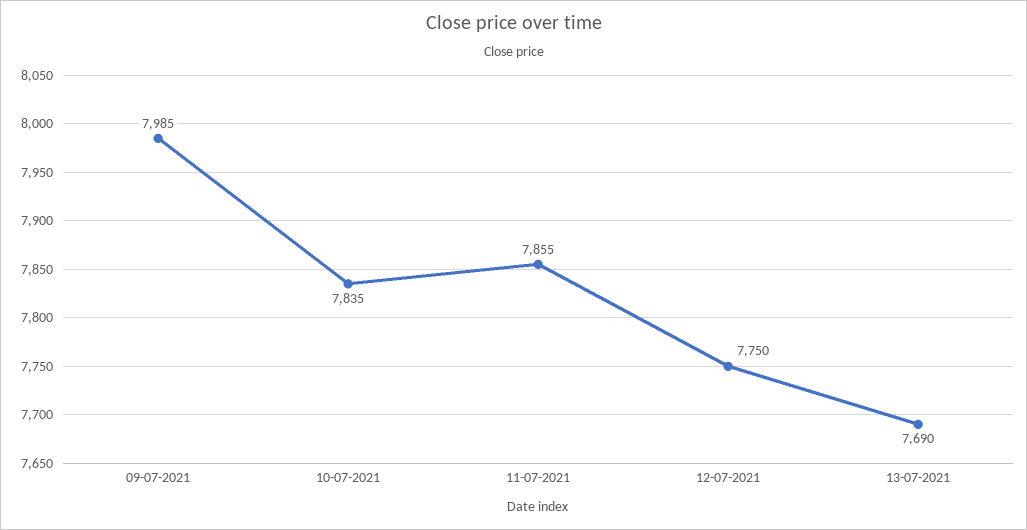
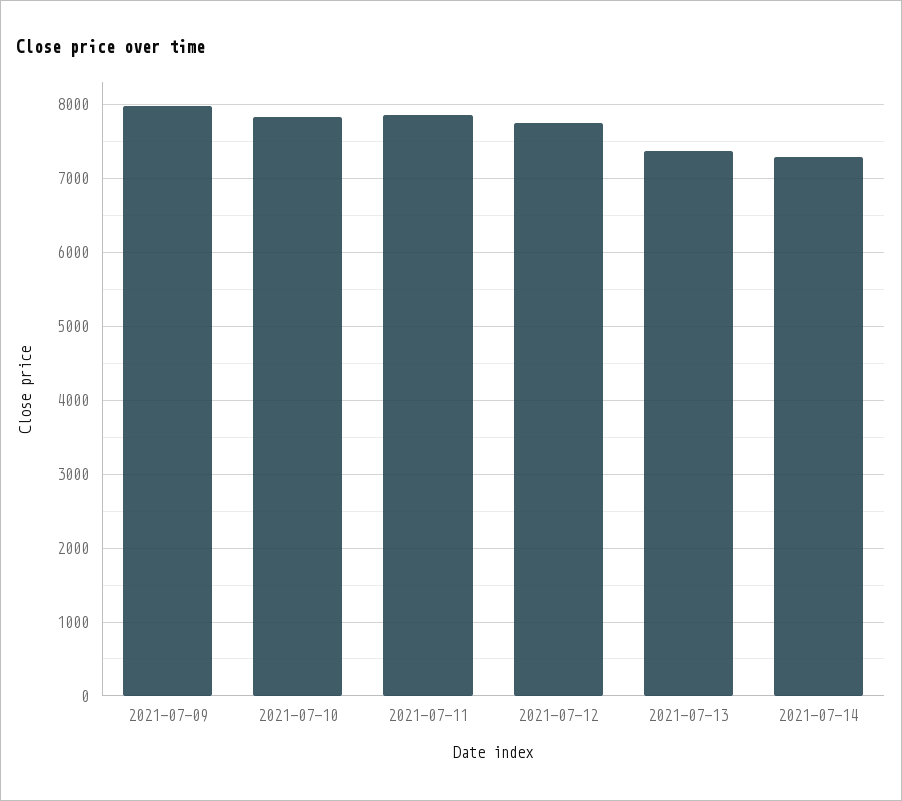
13-07-2021: 7690 -> 7400
2021-07-14: none -> 7300

